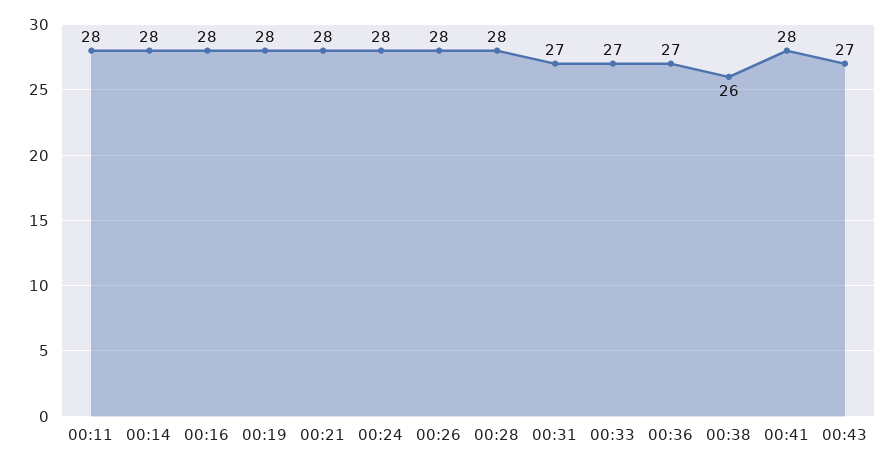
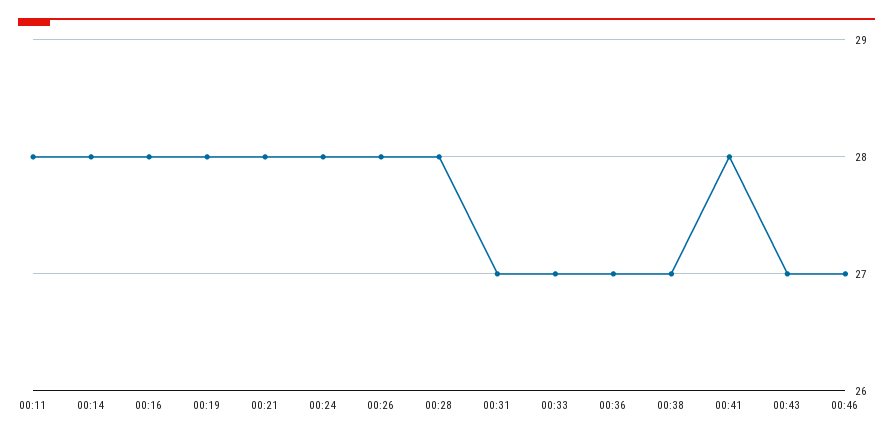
00:38: 26 -> 27
00:46: none -> 27

